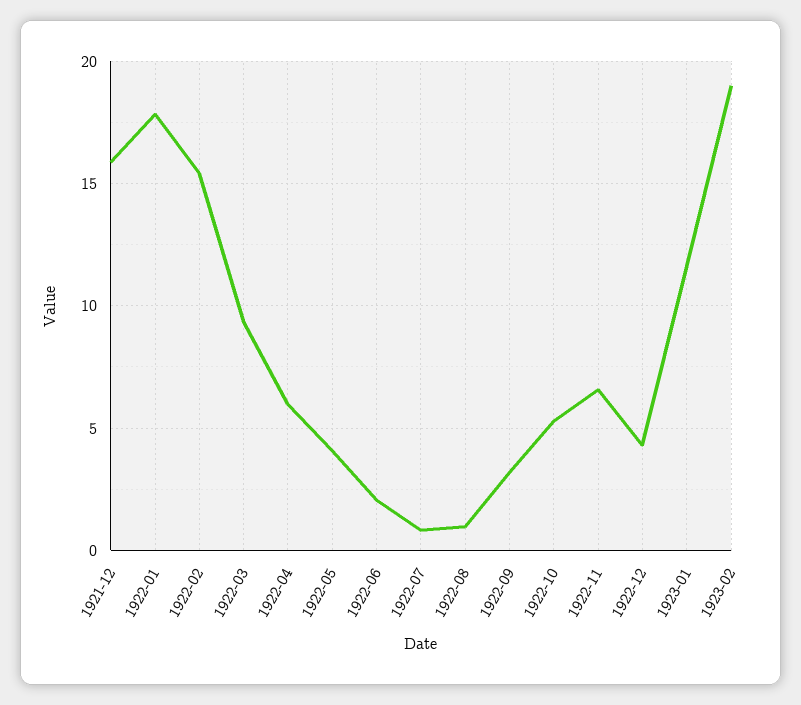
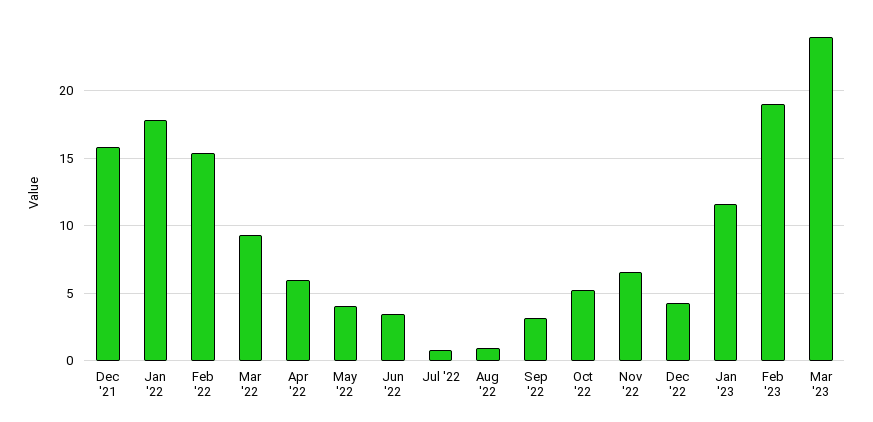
1922-06: 2 -> 3.5
Mar '23: none -> 24

